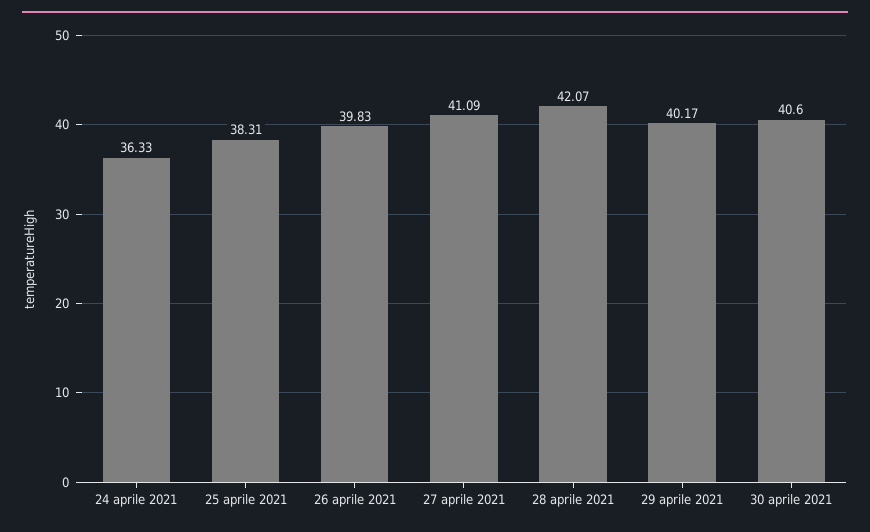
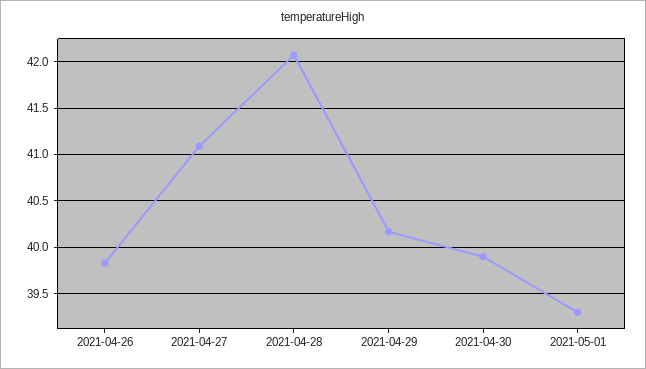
24 aprile 2021: 36.33 -> none
25 aprile 2021: 38.31 -> none
30 aprile 2021: 40.6 -> 39.9
2021-05-01: none -> 39.3

